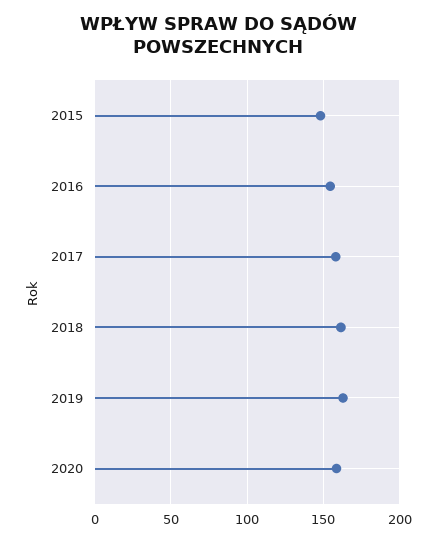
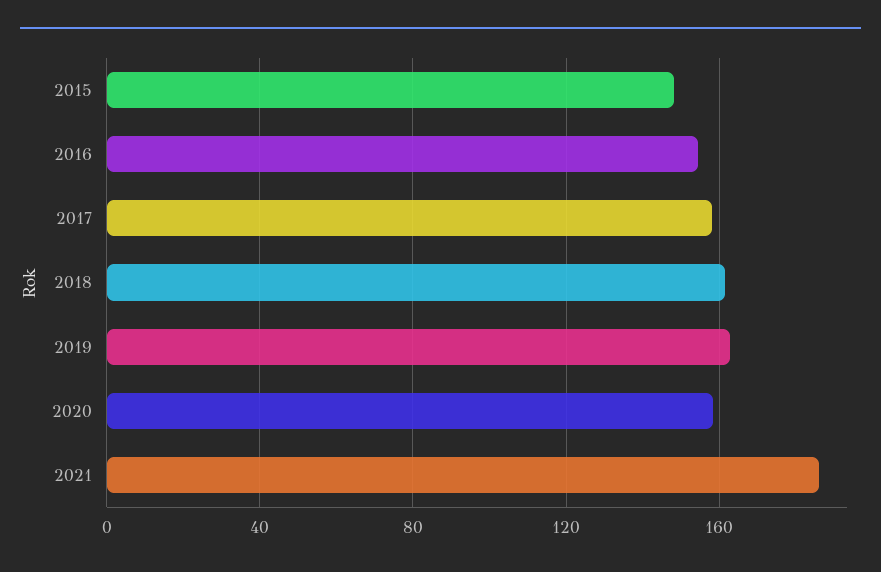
2021: none -> 185

